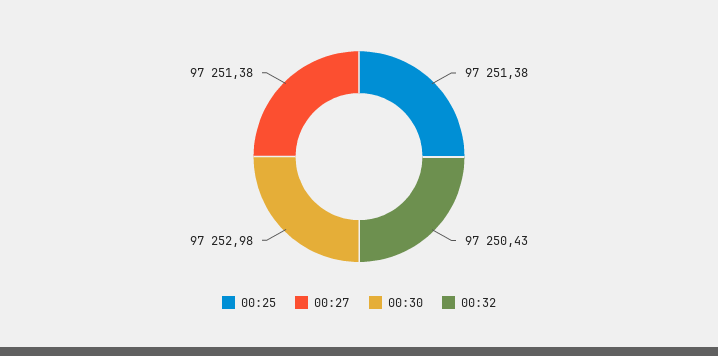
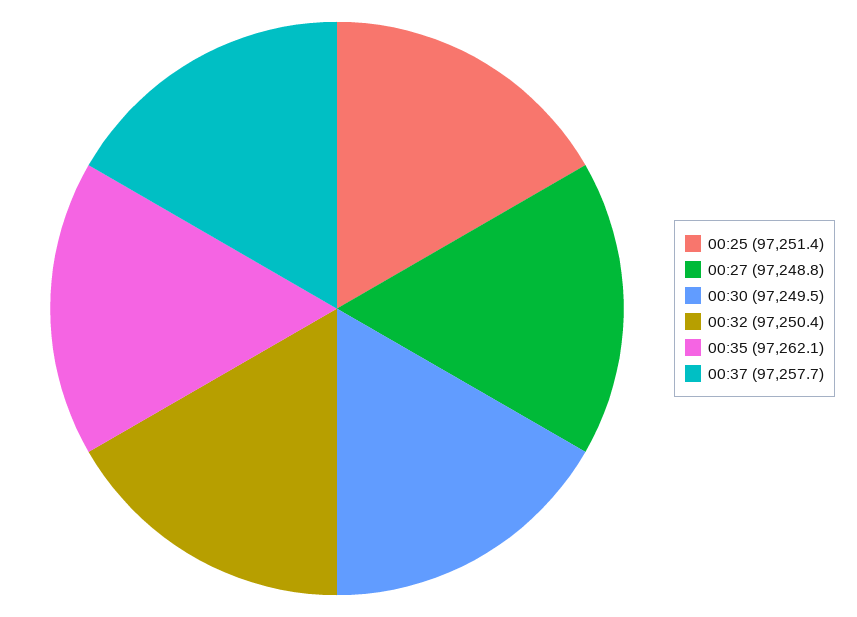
00:27: 97251.38 -> 97248.8
00:30: 97252.98 -> 97249.5
00:35: none -> 97262.1
00:37: none -> 97257.7

